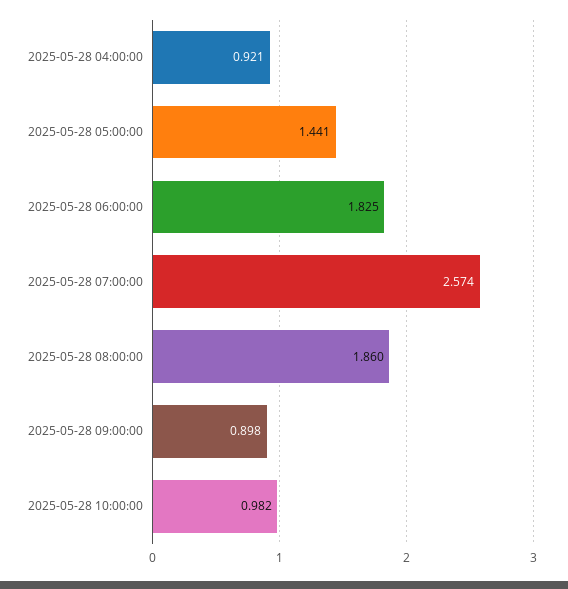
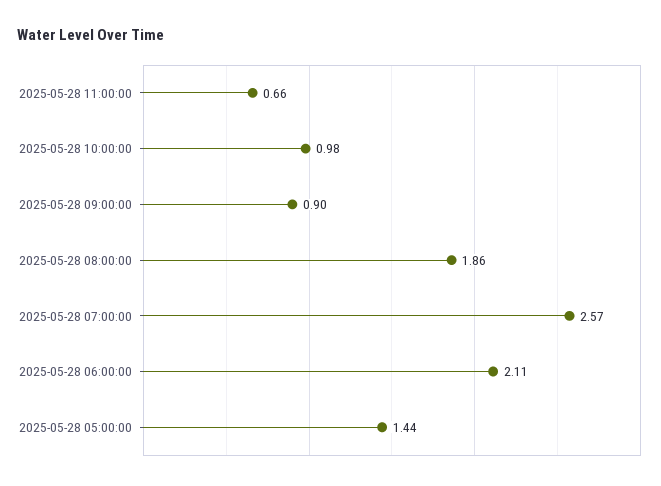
2025-05-28 04:00:00: 0.921 -> none
2025-05-28 06:00:00: 1.825 -> 2.11
2025-05-28 11:00:00: none -> 0.66

